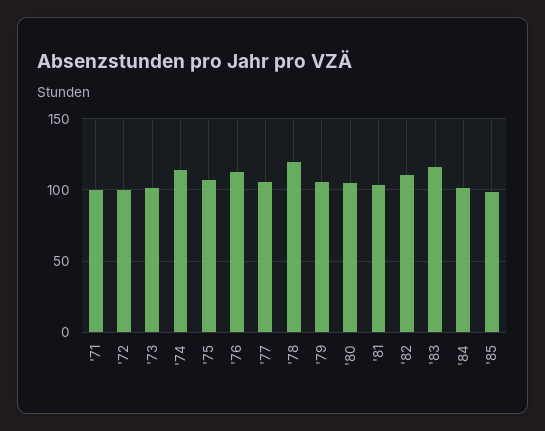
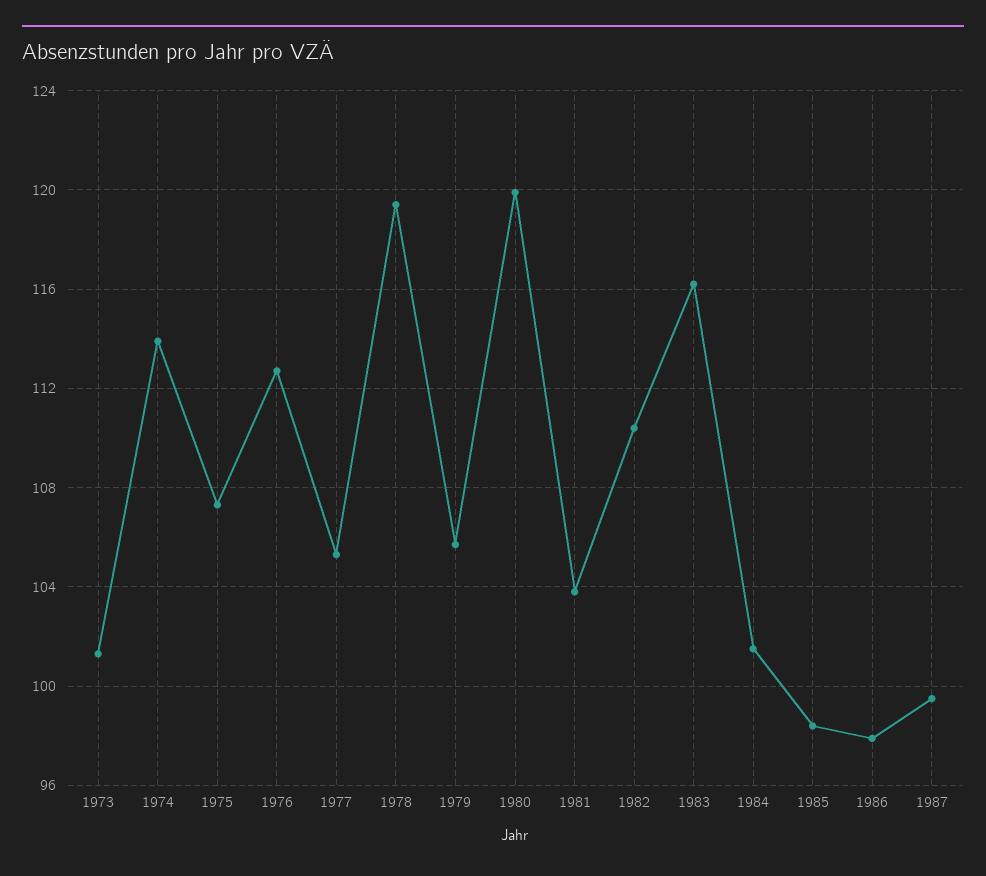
'71: 100 -> none
'72: 100 -> none
'80: 105 -> 120
1986: none -> 98
1987: none -> 99.5

